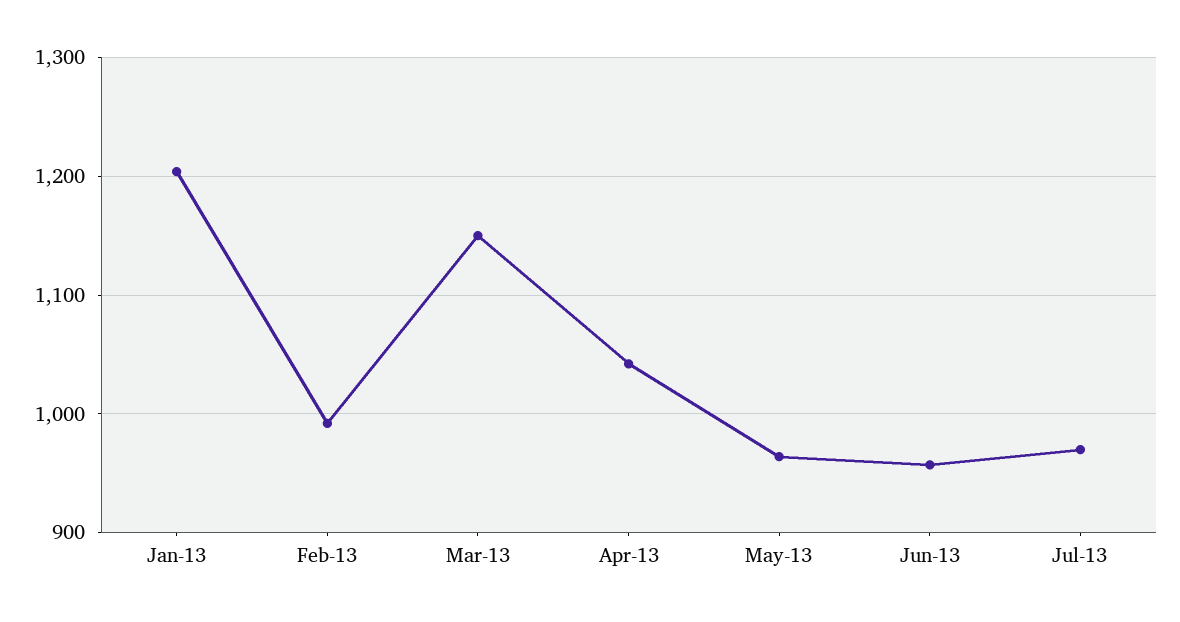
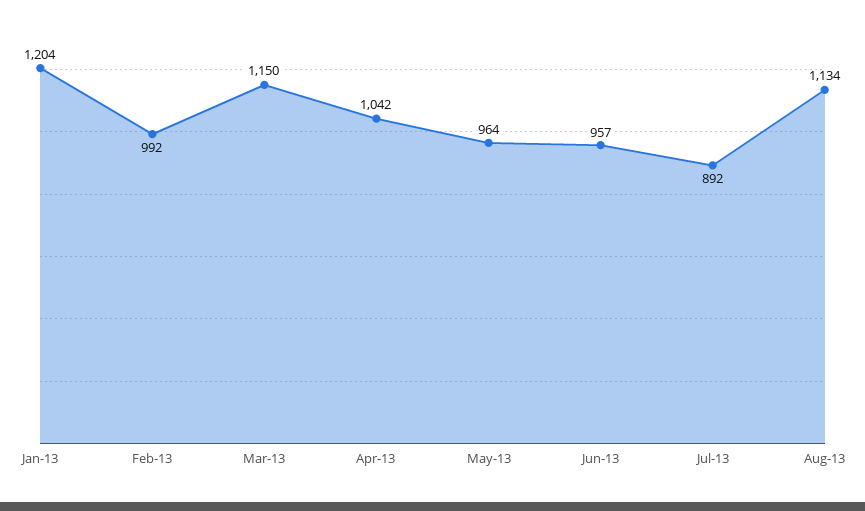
Jul-13: 970 -> 892
Aug-13: none -> 1134

